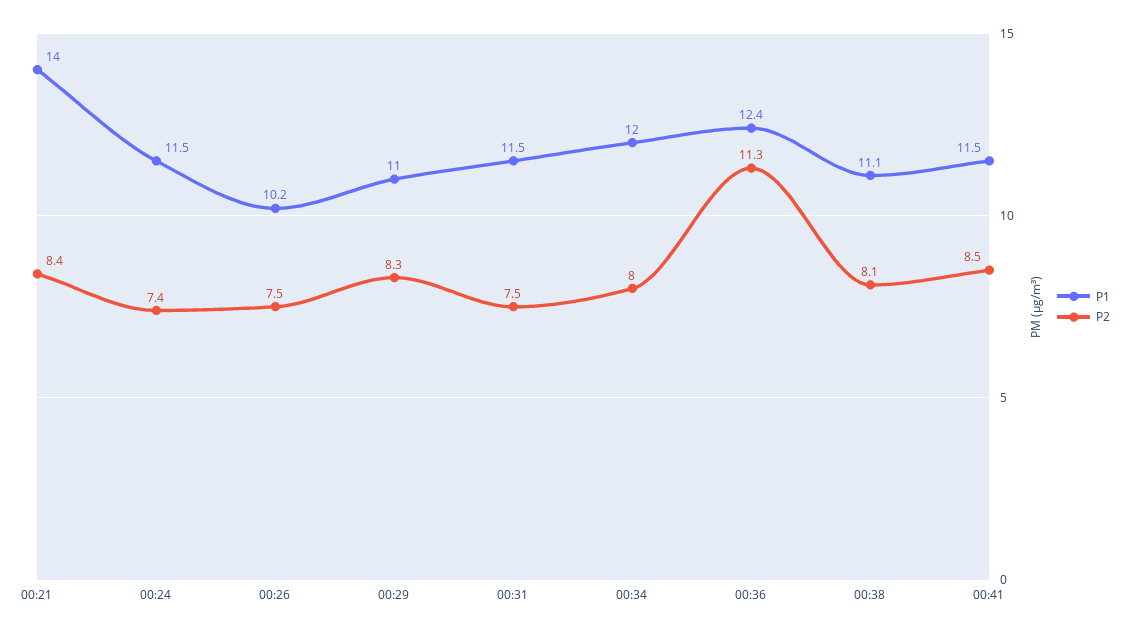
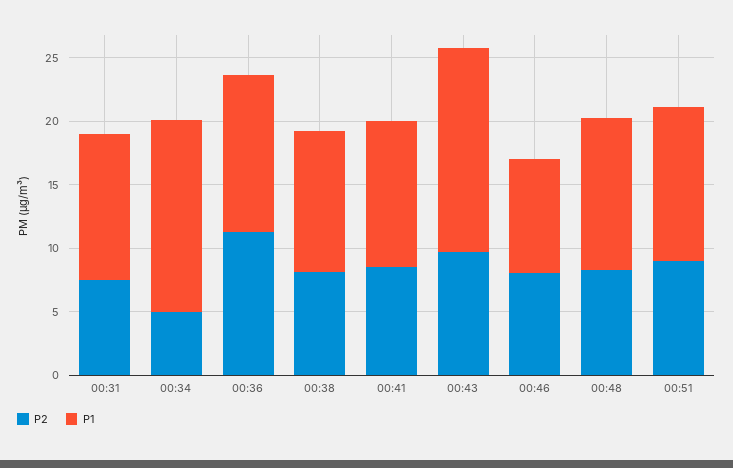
P1, 00:21: 14 -> none
P2, 00:21: 8.4 -> none
P1, 00:24: 11.5 -> none
P2, 00:24: 7.4 -> none
P1, 00:26: 10.2 -> none
P2, 00:26: 7.5 -> none
P1, 00:29: 11 -> none
P2, 00:29: 8.3 -> none
P1, 00:34: 12 -> 15
P2, 00:34: 8 -> 5
P2, 00:43: none -> 10
P1, 00:43: none -> 16
P2, 00:46: none -> 8
P1, 00:46: none -> 9
P2, 00:48: none -> 8
P1, 00:48: none -> 12
P2, 00:51: none -> 9
P1, 00:51: none -> 12

